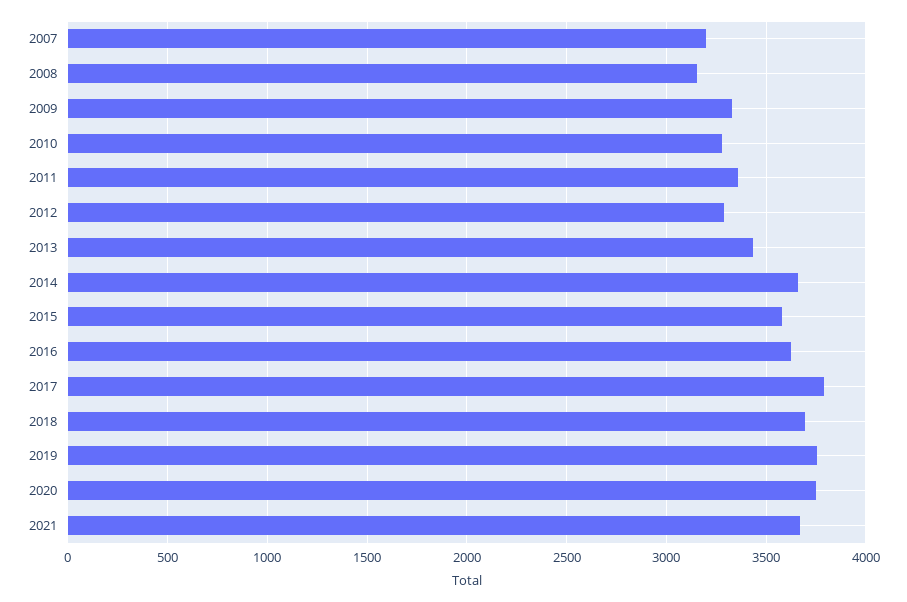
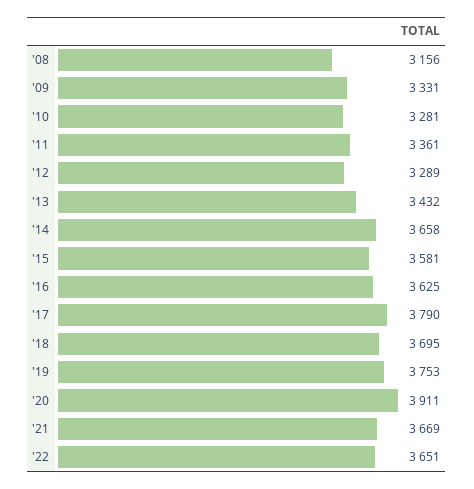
2007: 3200 -> none
2020: 3750 -> 3911
'22: none -> 3651

